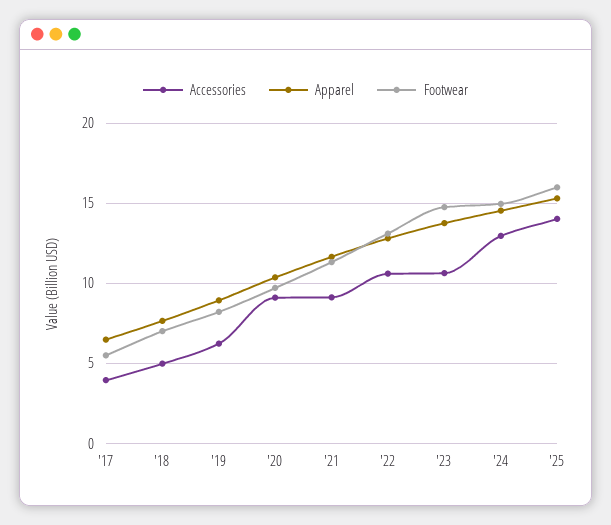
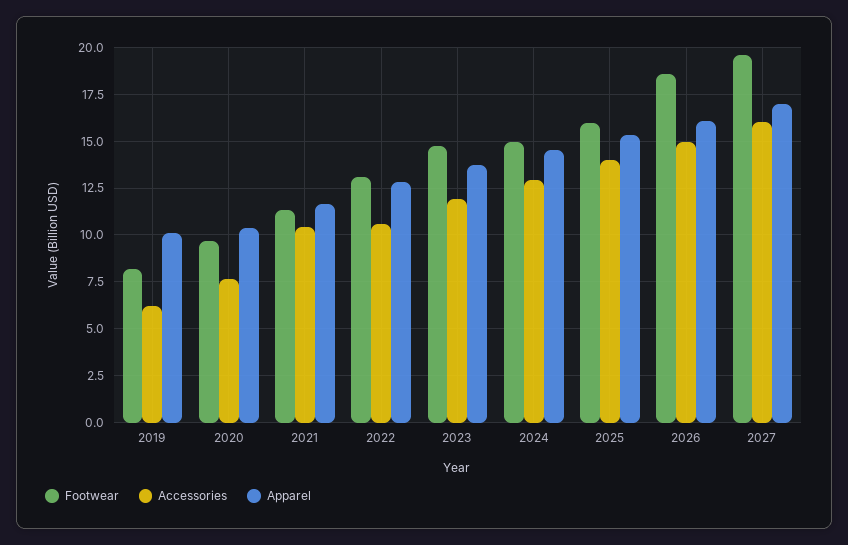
Accessories, '17: 4 -> none
Apparel, '17: 6.5 -> none
Footwear, '17: 5.5 -> none
Accessories, '18: 5 -> none
Apparel, '18: 7.5 -> none
Footwear, '18: 7 -> none
Apparel, '19: 9 -> 10
Accessories, '20: 9 -> 7.5
Accessories, '21: 9 -> 10.5
Accessories, '23: 10.5 -> 12
Footwear, 2026: none -> 18.5
Accessories, 2026: none -> 15
Apparel, 2026: none -> 16
Footwear, 2027: none -> 19.5
Accessories, 2027: none -> 16
Apparel, 2027: none -> 17

